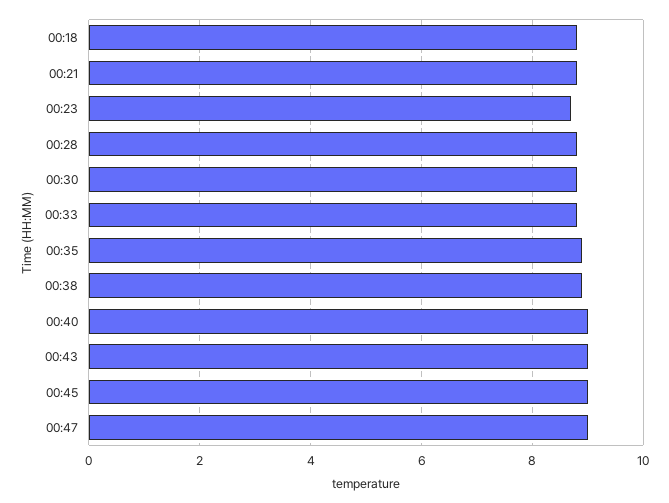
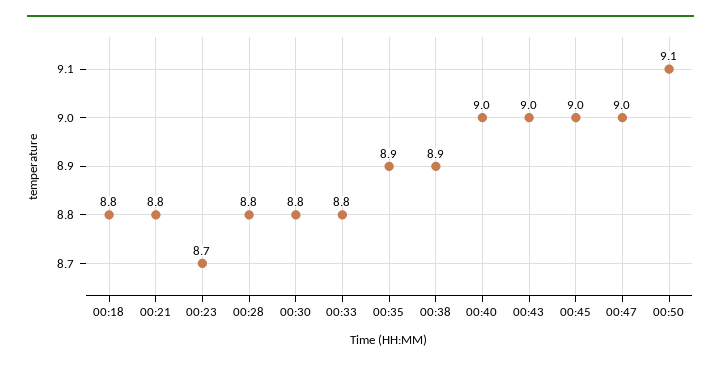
00:50: none -> 9.1

